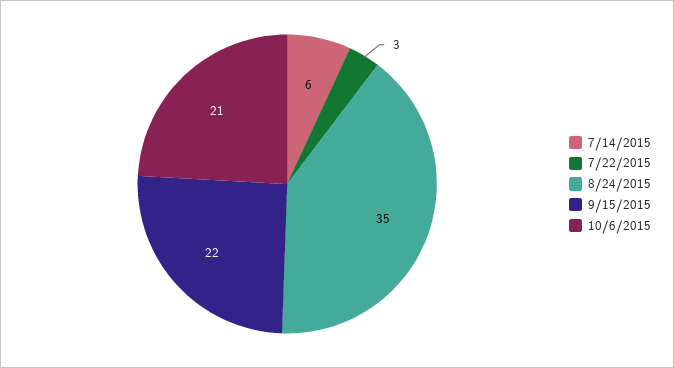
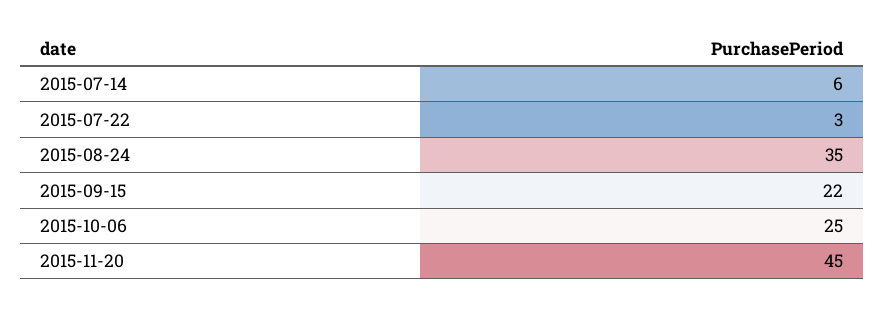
10/6/2015: 21 -> 25
2015-11-20: none -> 45

